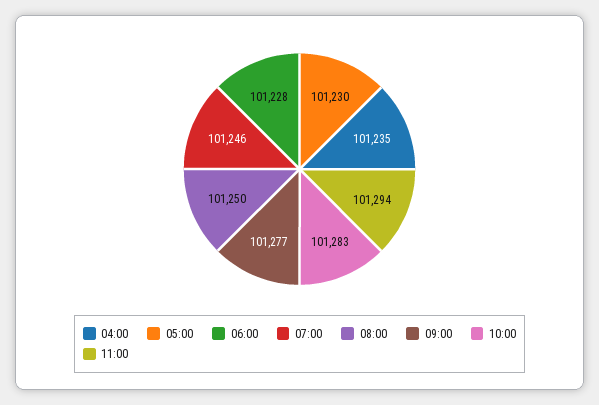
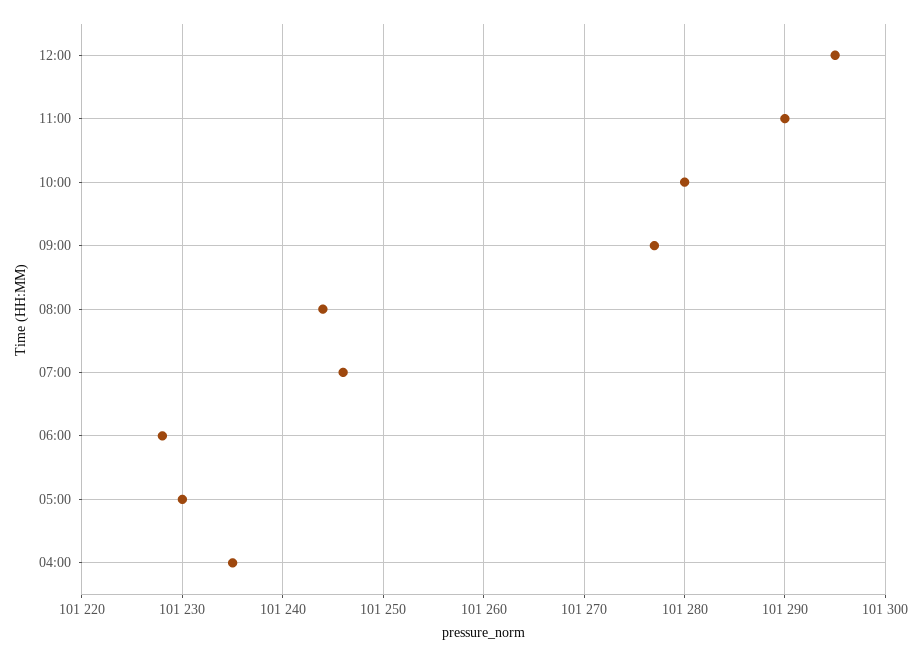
08:00: 101250 -> 101244
10:00: 101283 -> 101280
11:00: 101294 -> 101290
12:00: none -> 101295

